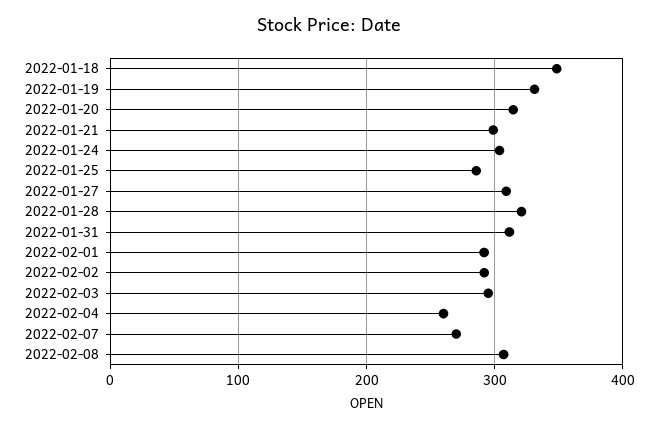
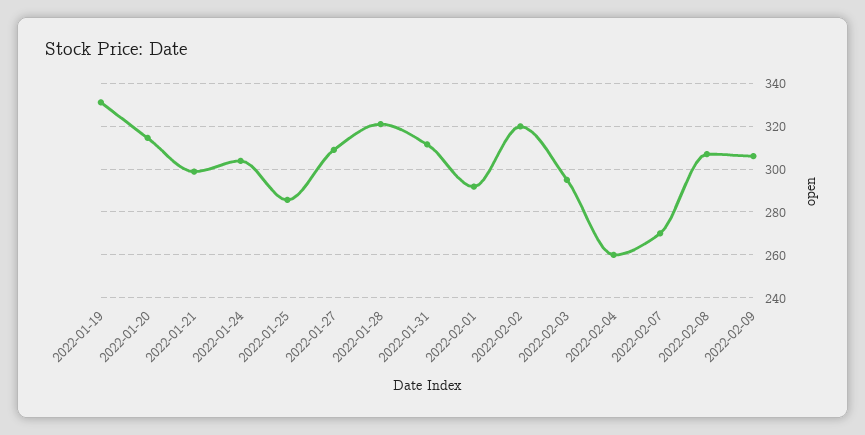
2022-01-18: 350 -> none
2022-02-02: 290 -> 320
2022-02-09: none -> 305

